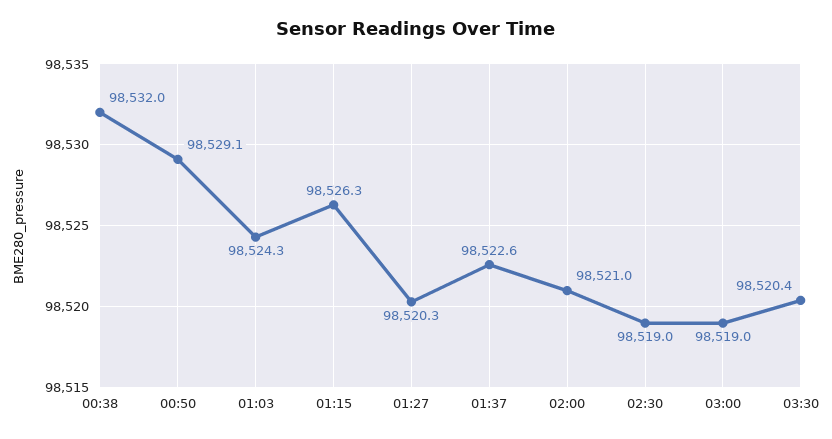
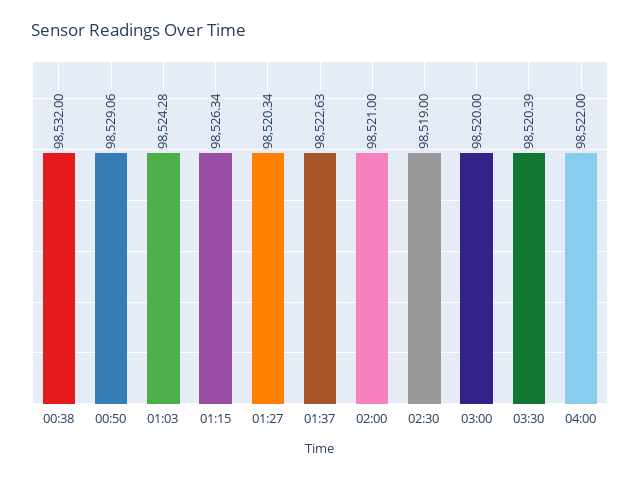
03:00: 98519 -> 98520
04:00: none -> 98522

